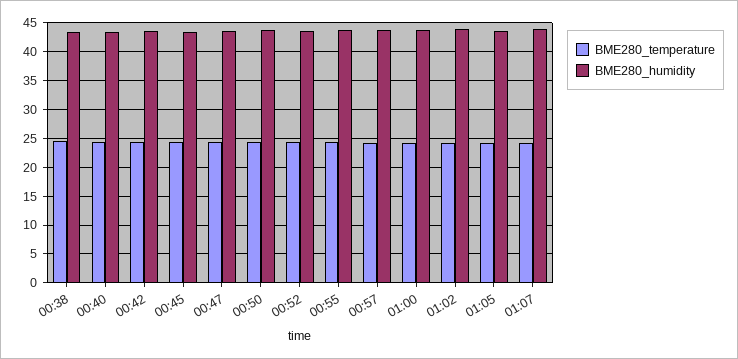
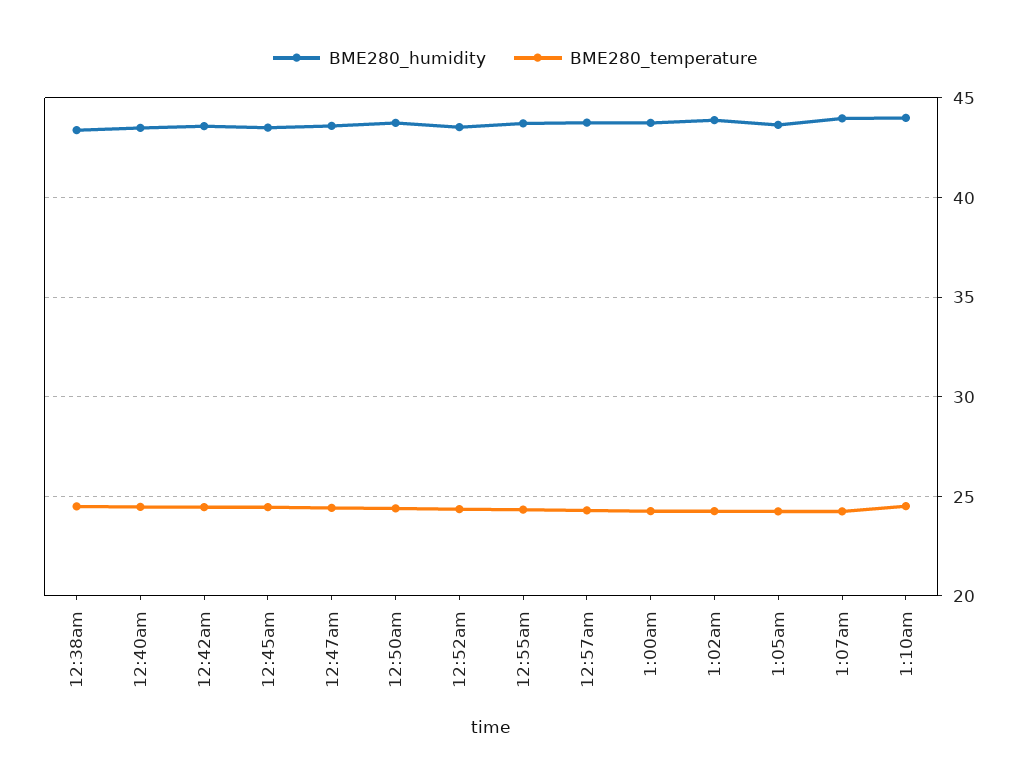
BME280_humidity, 1:10am: none -> 44
BME280_temperature, 1:10am: none -> 24.5

